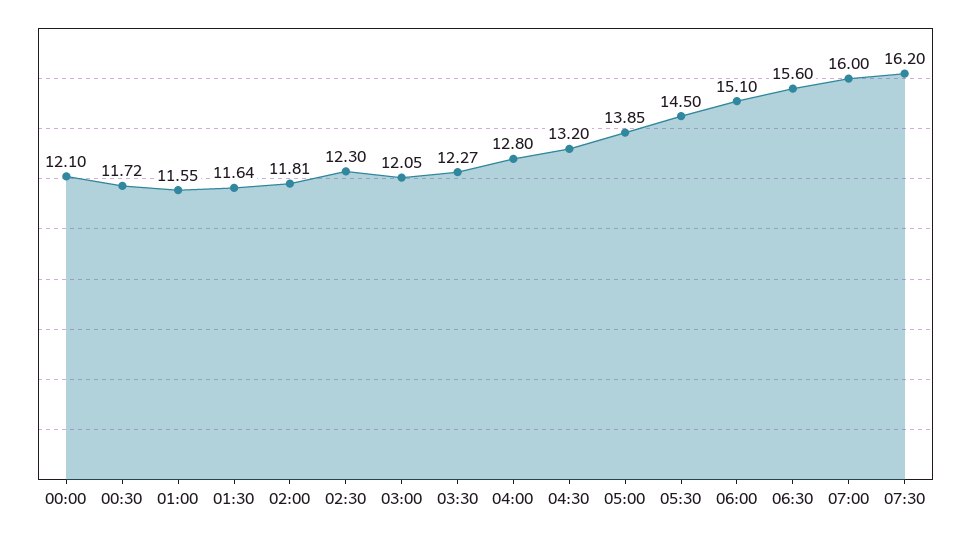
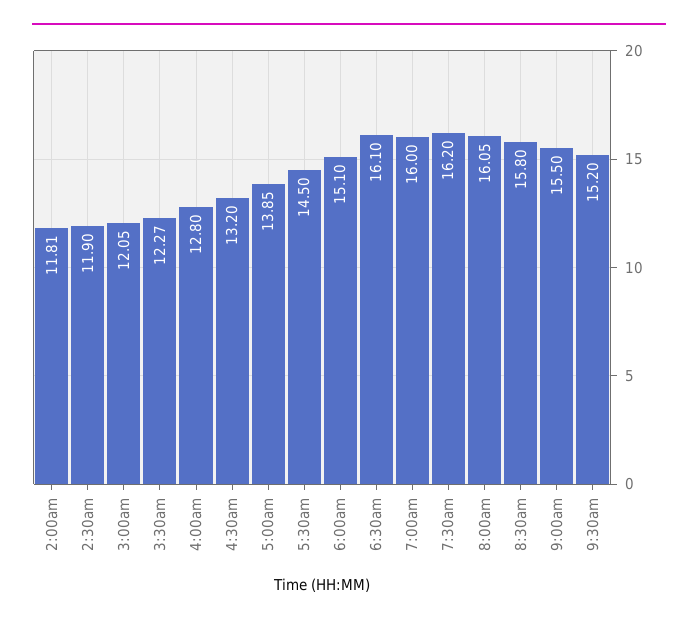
00:00: 12.1 -> none
00:30: 11.72 -> none
01:00: 11.55 -> none
01:30: 11.64 -> none
02:30: 12.3 -> 11.9
06:30: 15.6 -> 16.1
8:00am: none -> 16.05
8:30am: none -> 15.8
9:00am: none -> 15.5
9:30am: none -> 15.2

